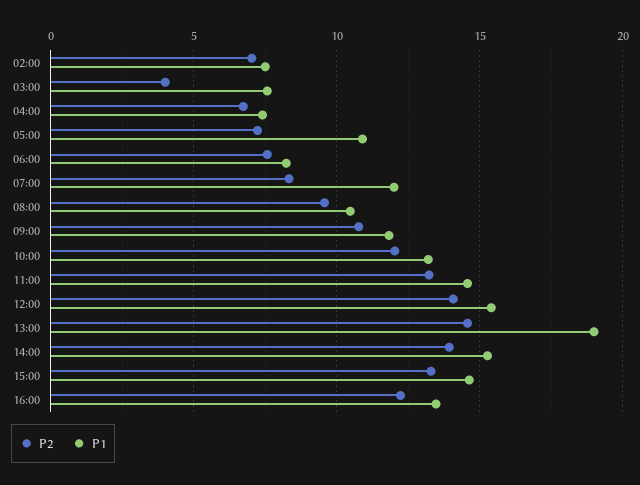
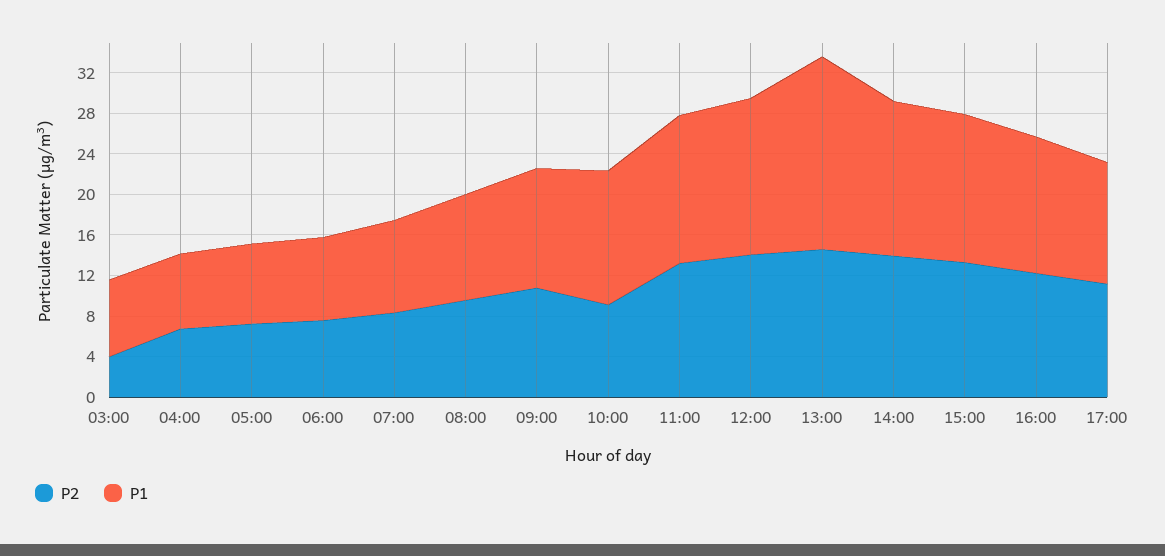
P2, 02:00: 7 -> none
P1, 02:00: 7.5 -> none
P1, 05:00: 11 -> 8
P1, 07:00: 12 -> 9
P2, 10:00: 12 -> 9
P2, 17:00: none -> 11
P1, 17:00: none -> 12

